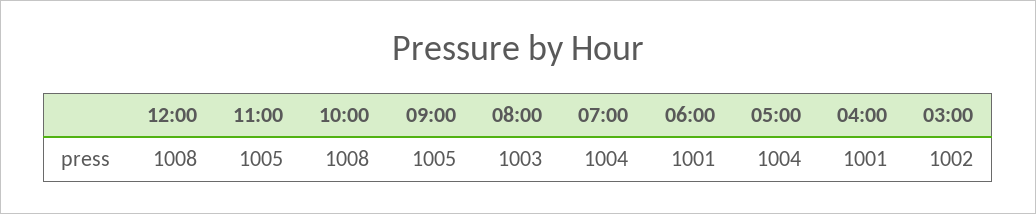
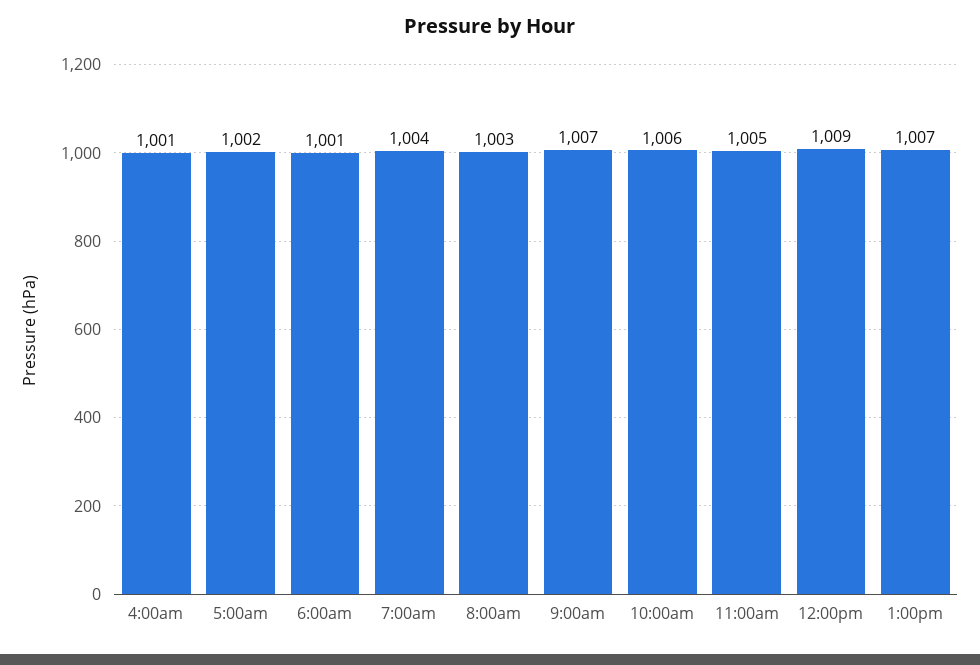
12:00: 1008 -> 1009
10:00: 1008 -> 1006
09:00: 1005 -> 1007
05:00: 1004 -> 1002
03:00: 1002 -> none
1:00pm: none -> 1007

